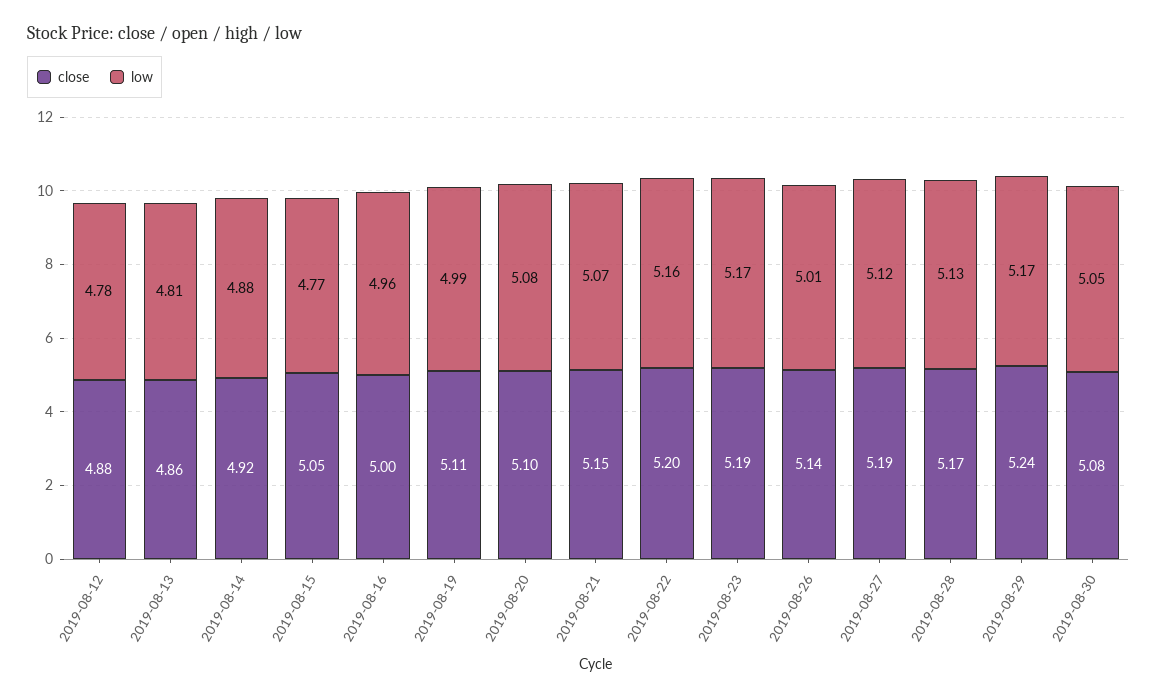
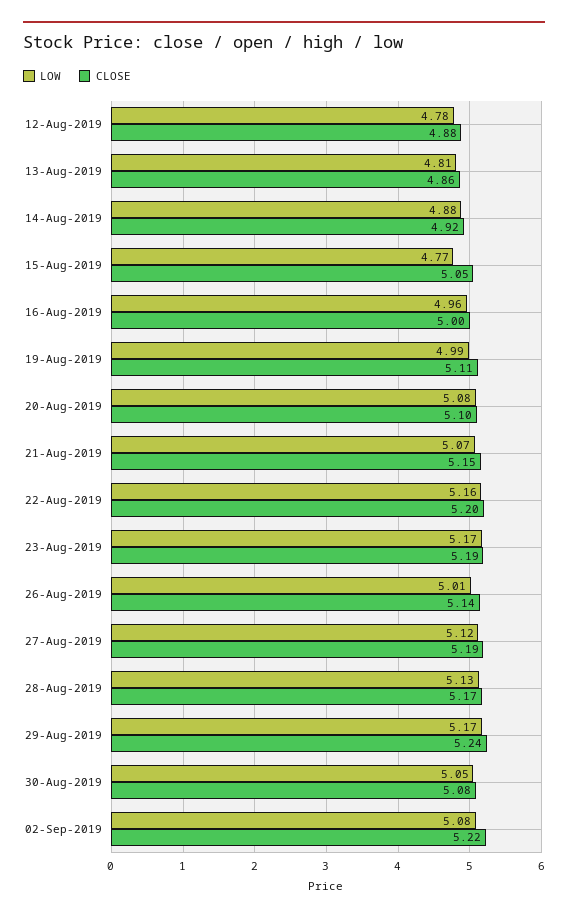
low, 02-Sep-2019: none -> 5.08
close, 02-Sep-2019: none -> 5.22

